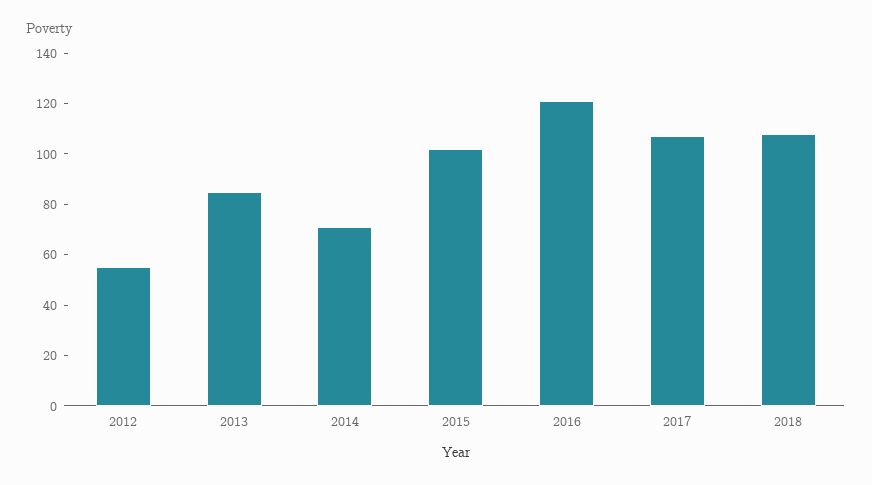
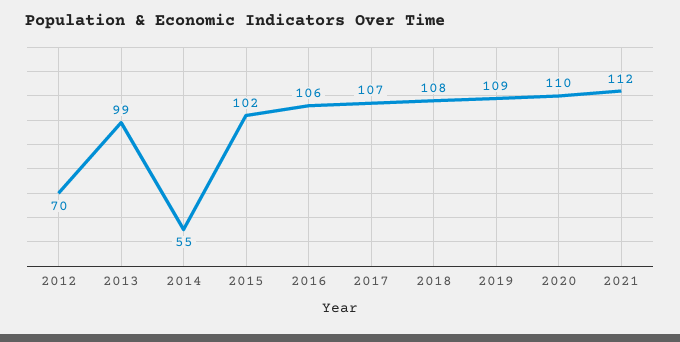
2012: 55 -> 70
2013: 85 -> 99
2014: 70 -> 55
2016: 120 -> 106
2019: none -> 109
2020: none -> 110
2021: none -> 112

